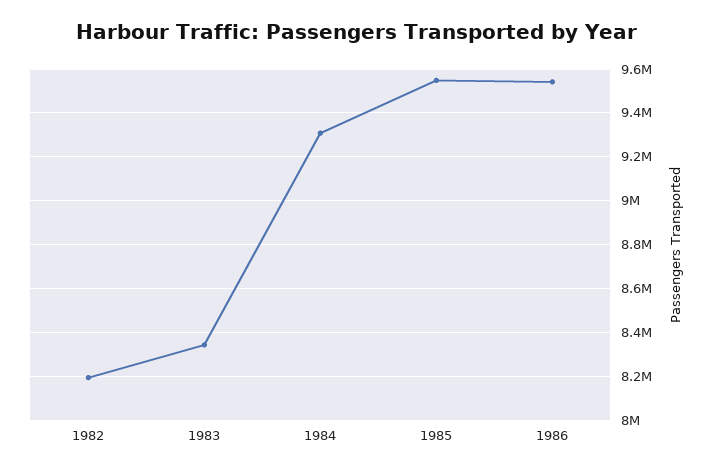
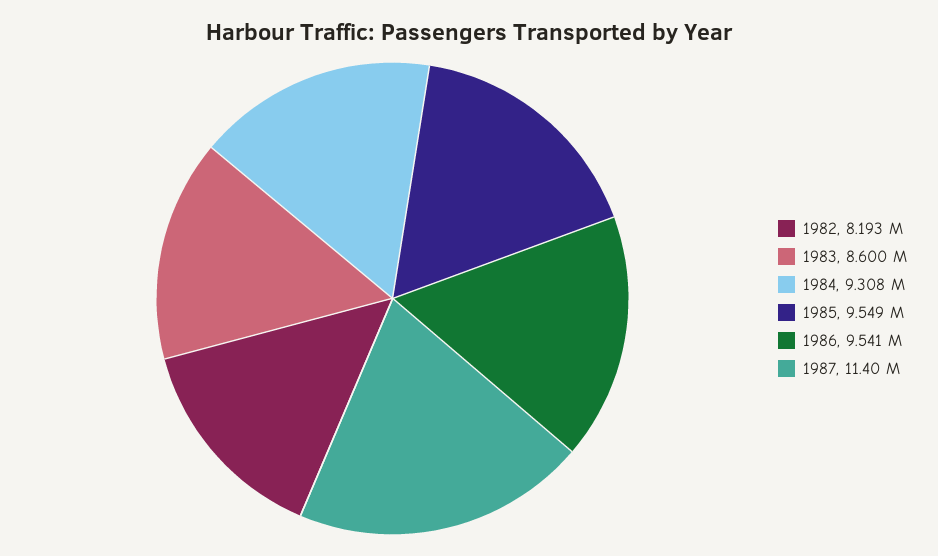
1983: 8350000 -> 8600000
1987: none -> 11400000

